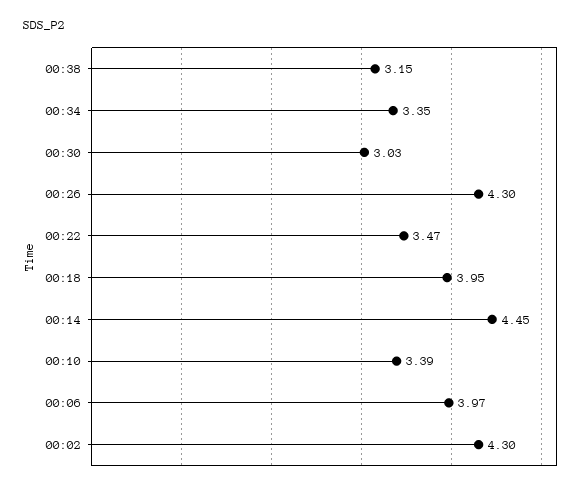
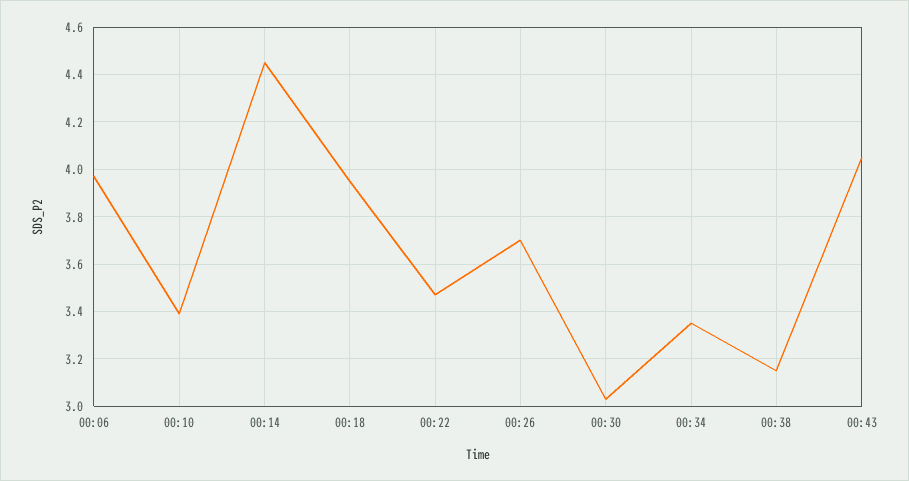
00:26: 4.3 -> 3.7
00:02: 4.3 -> none
00:43: none -> 4.05

